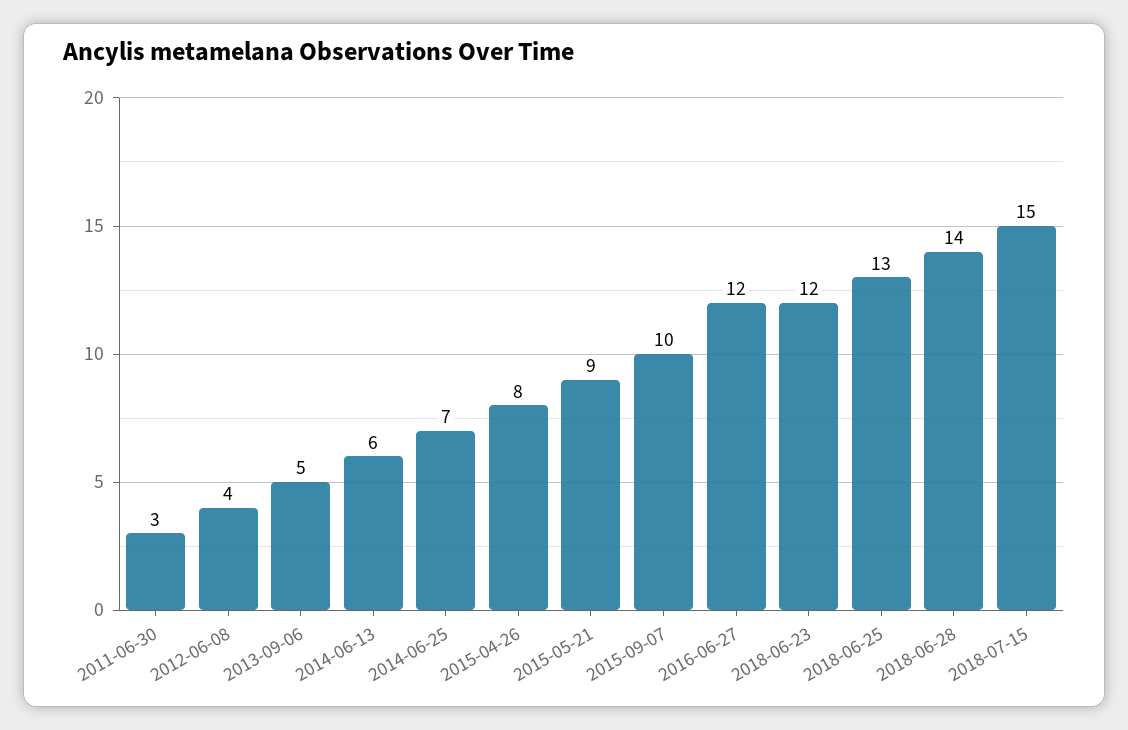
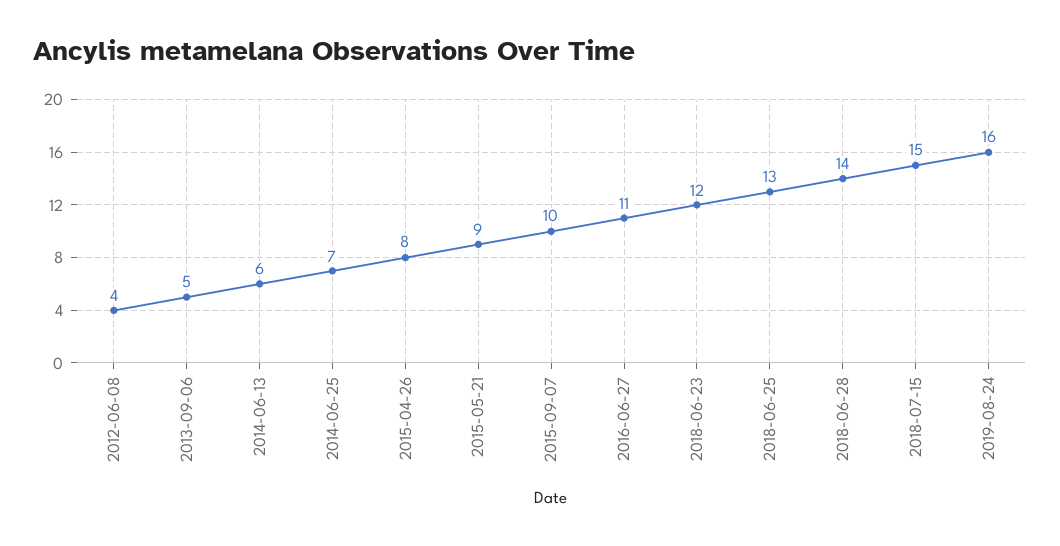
2011-06-30: 3 -> none
2016-06-27: 12 -> 11
2019-08-24: none -> 16

